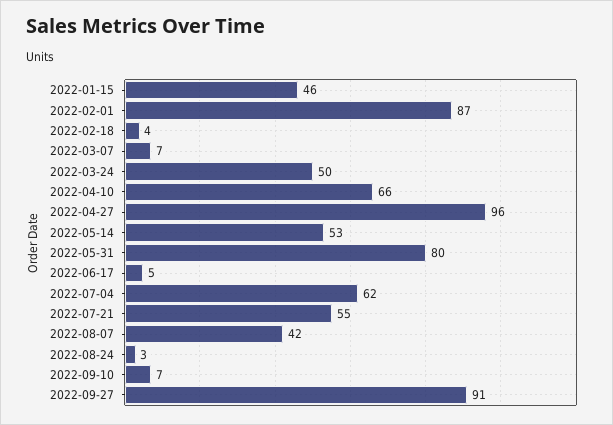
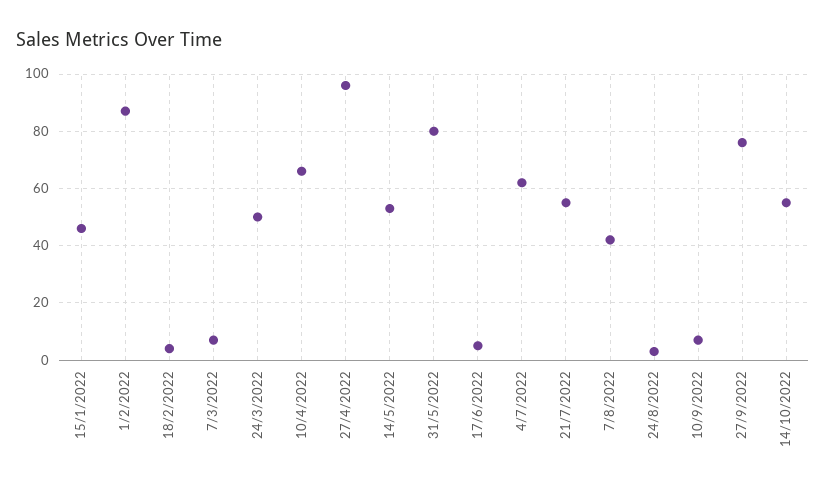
2022-09-27: 91 -> 75
14/10/2022: none -> 55

